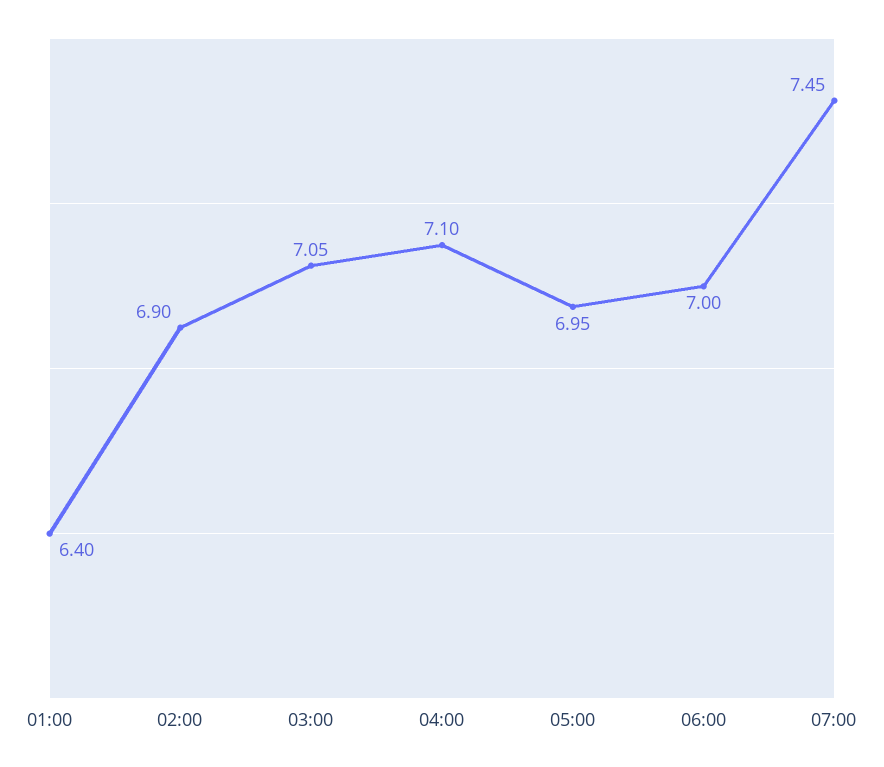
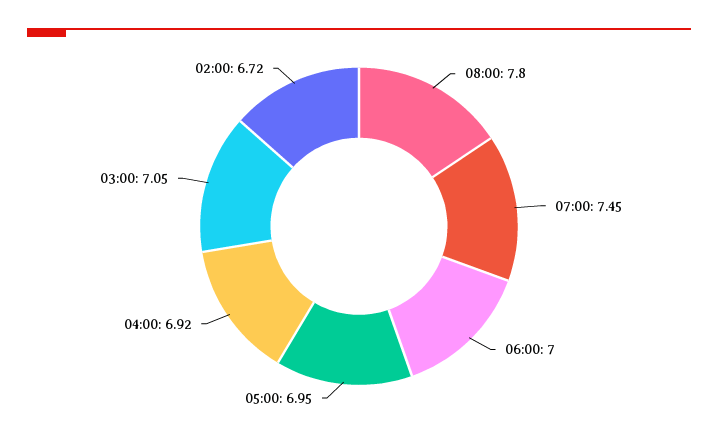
01:00: 6.4 -> none
02:00: 6.9 -> 6.72
04:00: 7.1 -> 6.92
08:00: none -> 7.8

